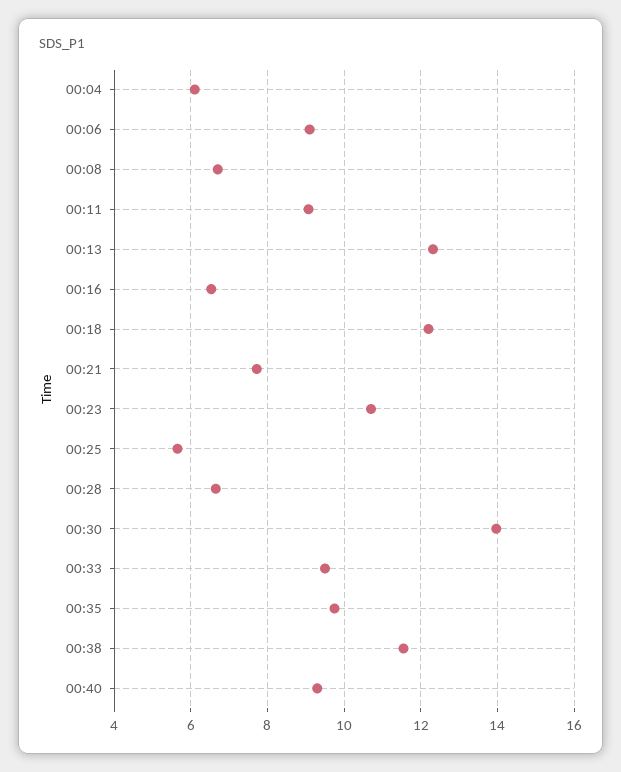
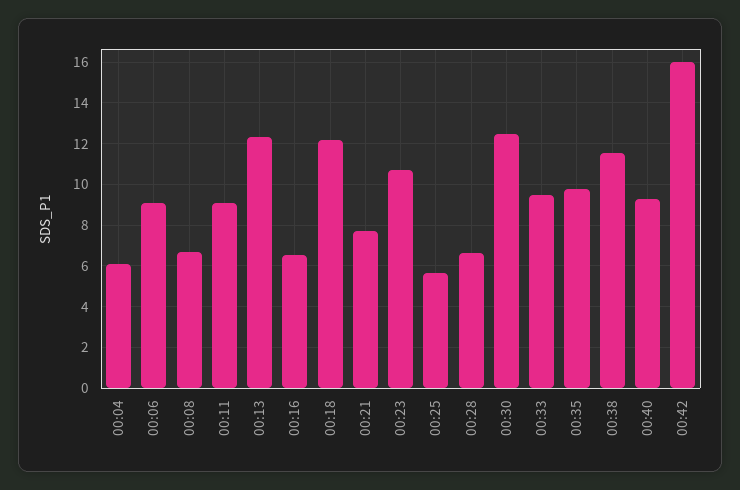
00:30: 14 -> 12.5
00:42: none -> 16

